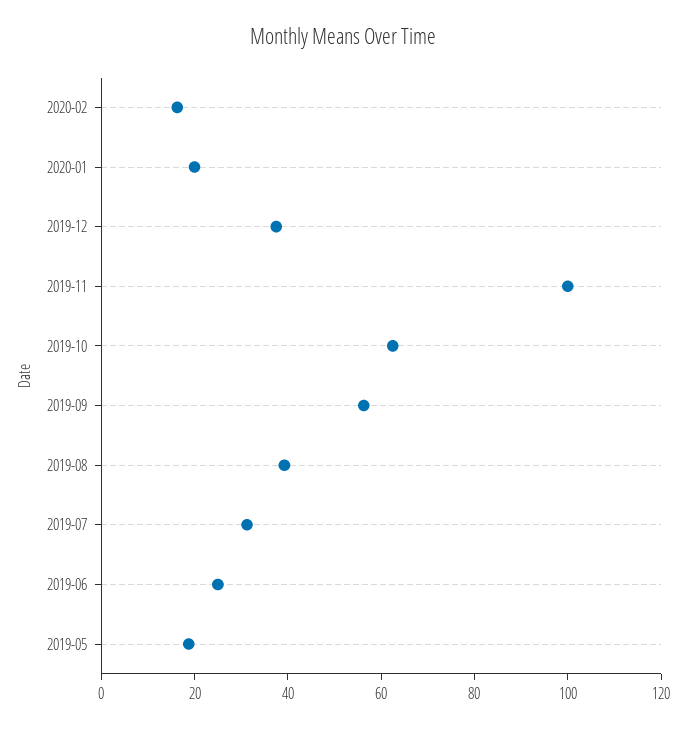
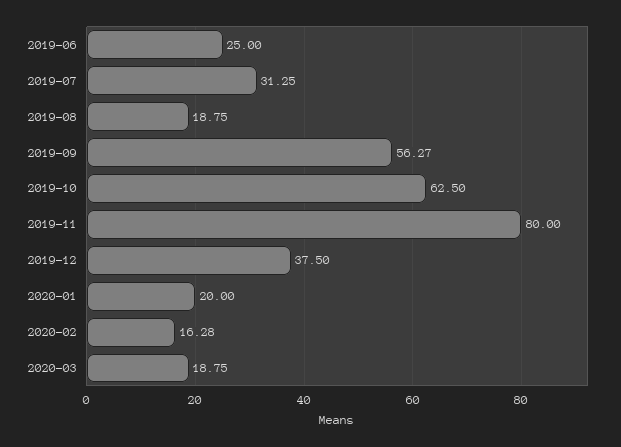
2019-11: 100 -> 80
2019-08: 40 -> 18.75
2019-05: 20 -> none
2020-03: none -> 18.75

